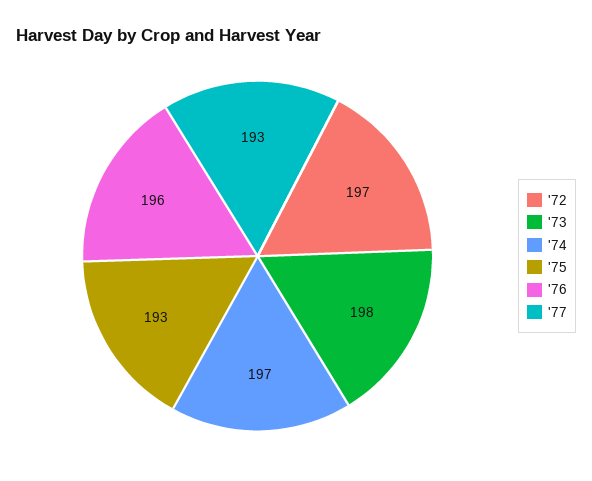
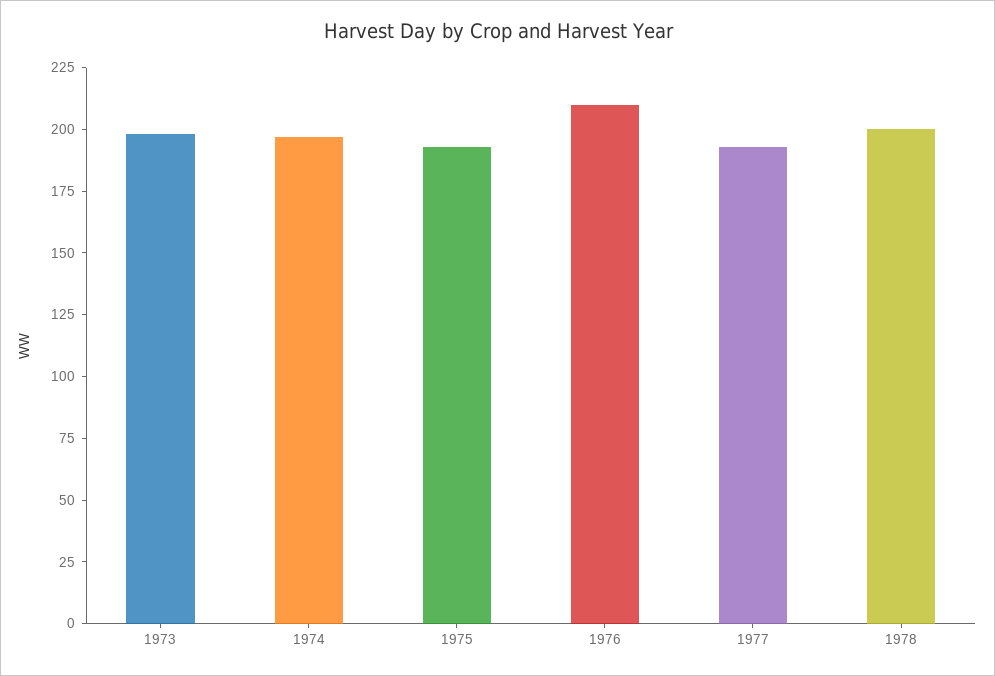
'72: 197 -> none
'76: 196 -> 210
1978: none -> 200

